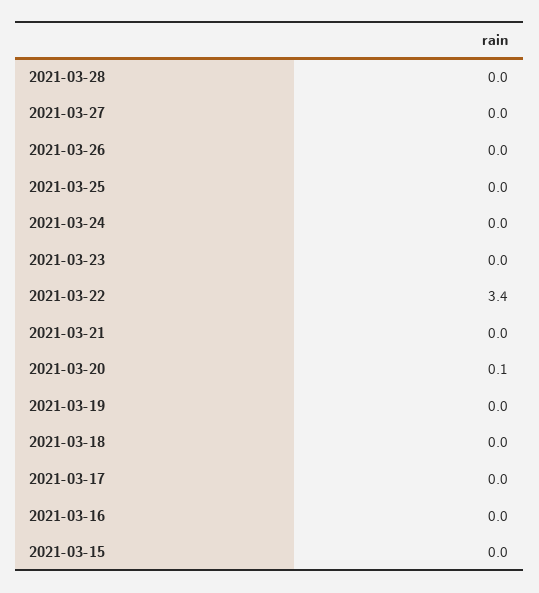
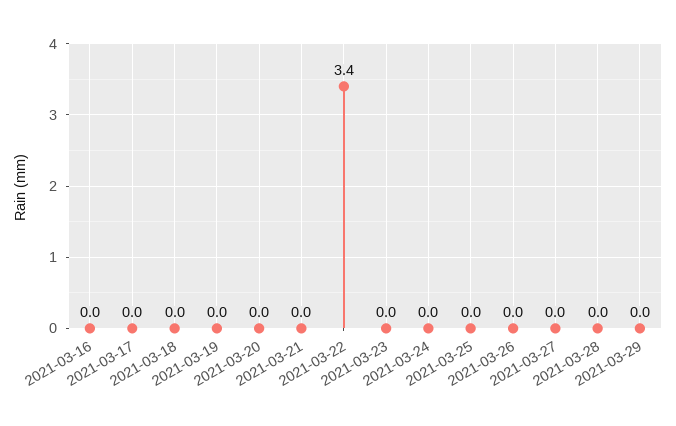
2021-03-20: 0.1 -> 0
2021-03-15: 0 -> none
2021-03-29: none -> 0

